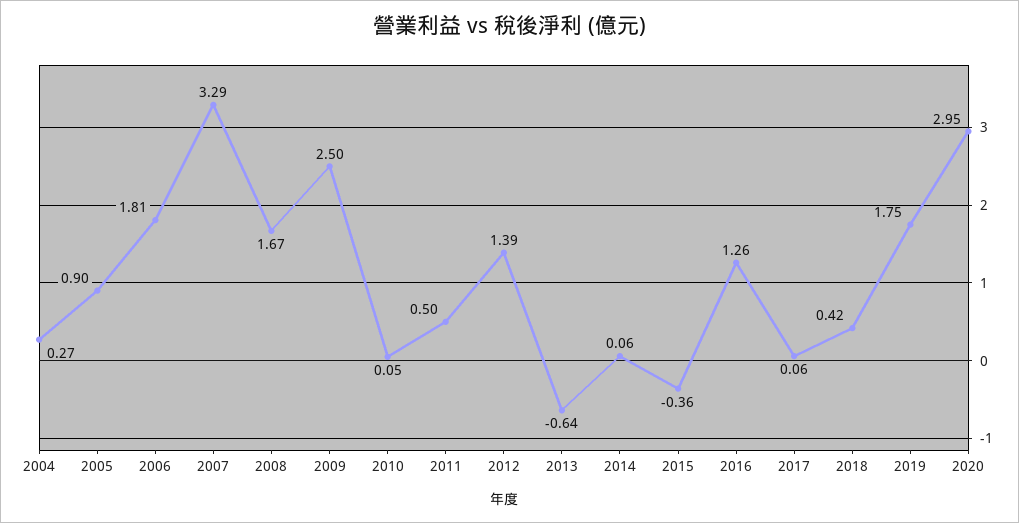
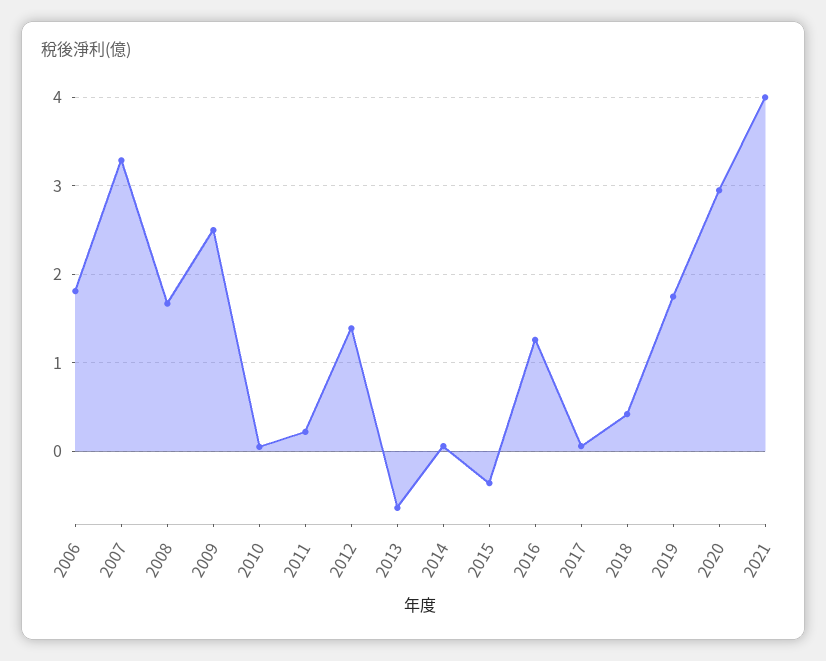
2004: 0.27 -> none
2005: 0.9 -> none
2011: 0.5 -> 0.2
2021: none -> 4

